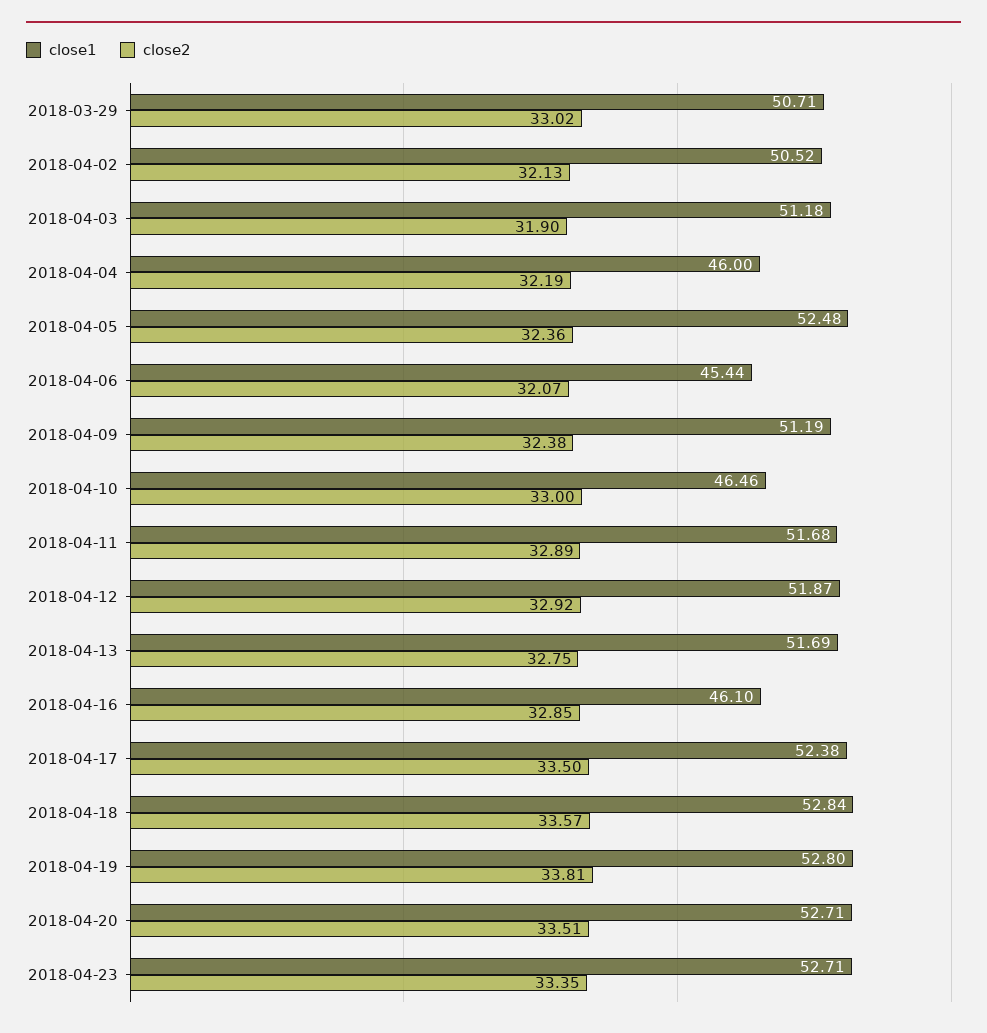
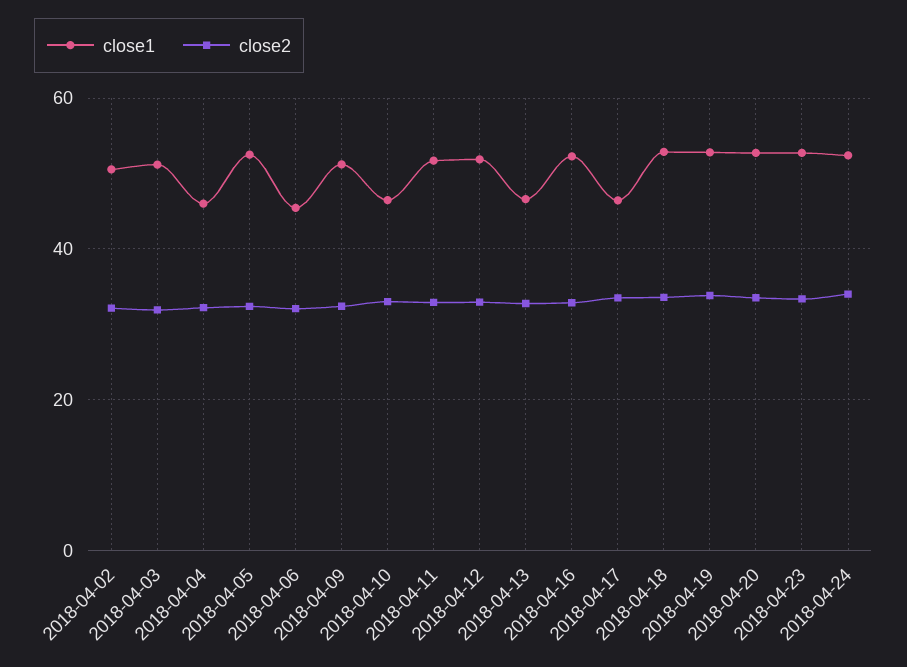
close1, 2018-03-29: 50.71 -> none
close2, 2018-03-29: 33.02 -> none
close1, 2018-04-13: 51.69 -> 46
close1, 2018-04-16: 46.1 -> 52
close1, 2018-04-17: 52.38 -> 46
close1, 2018-04-24: none -> 52
close2, 2018-04-24: none -> 34

